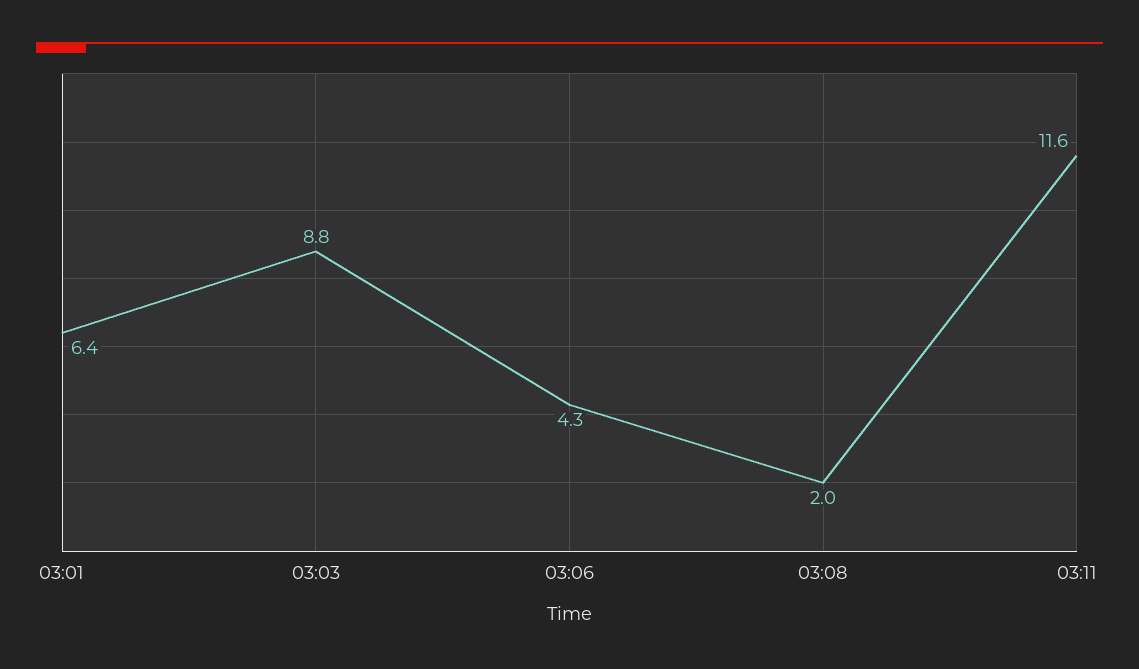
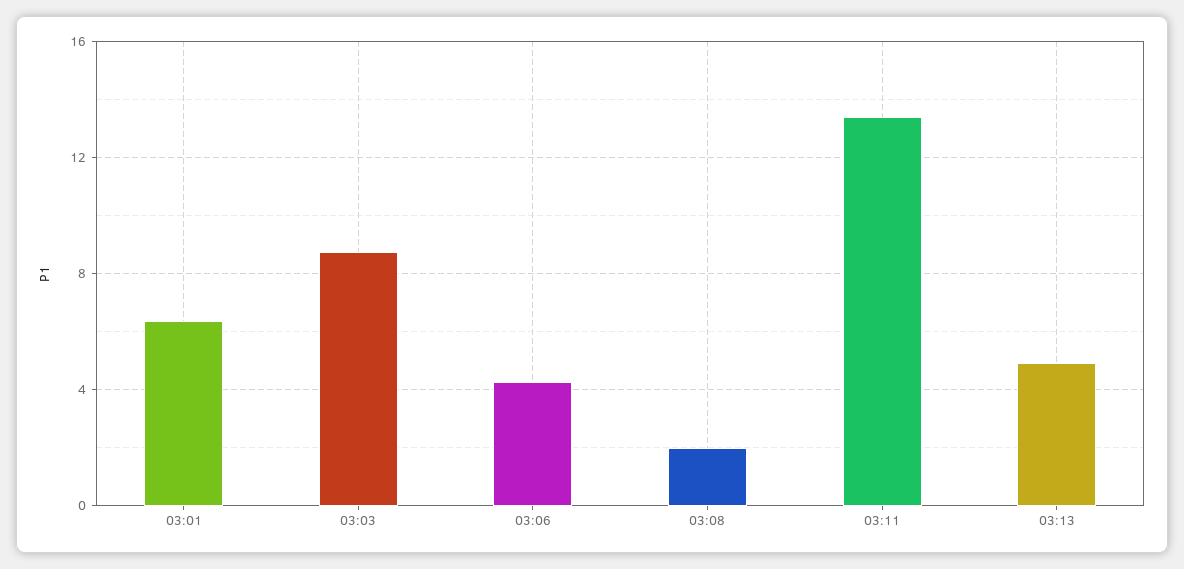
03:11: 11.6 -> 13.5
03:13: none -> 5

